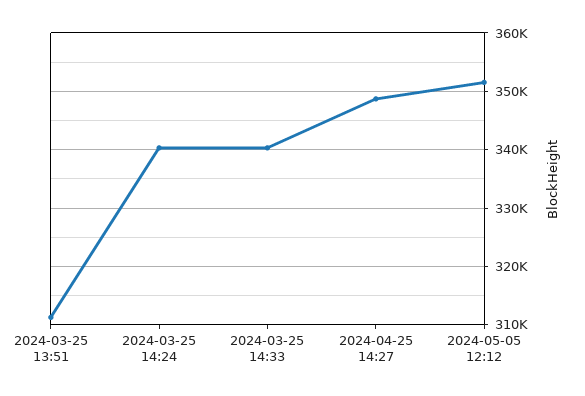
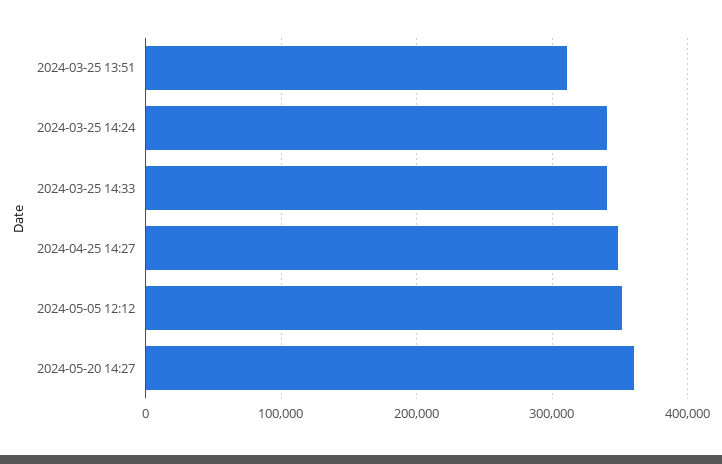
2024-05-20 14:27: none -> 360000

